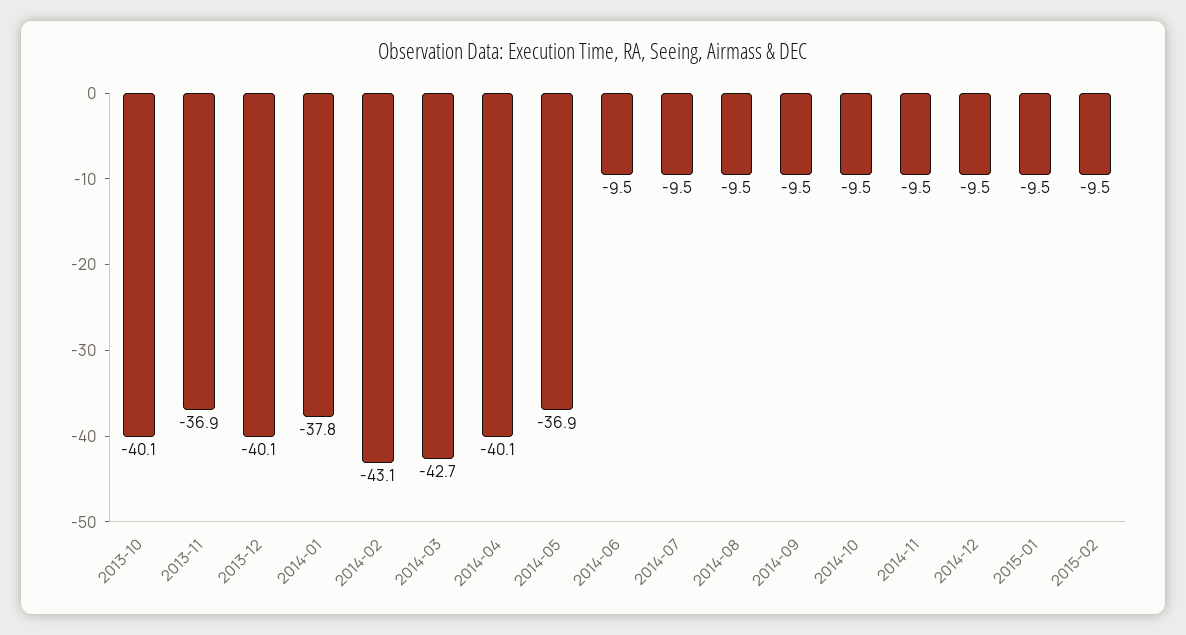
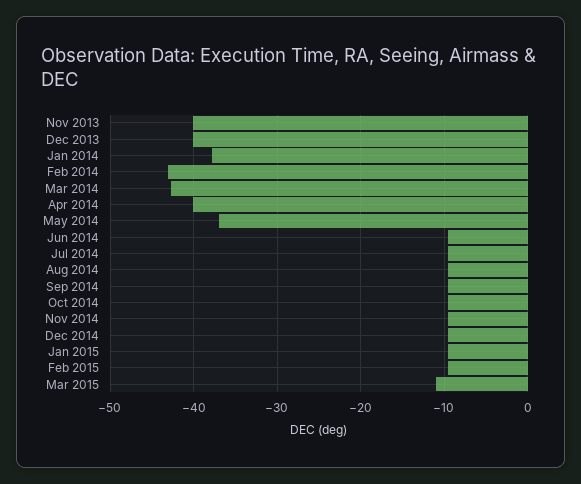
2013-10: -40.1 -> none
2013-11: -36.9 -> -40
Mar 2015: none -> -11

